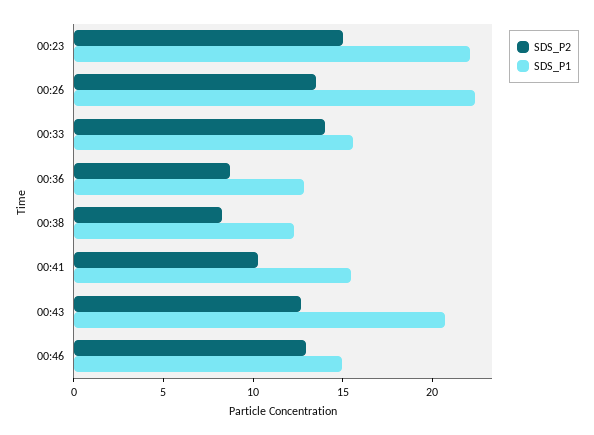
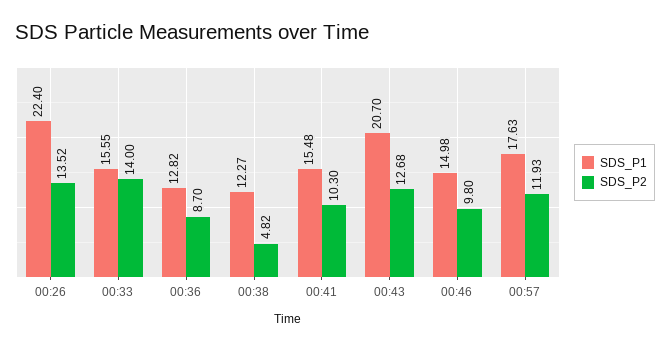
SDS_P2, 00:23: 15 -> none
SDS_P1, 00:23: 22 -> none
SDS_P2, 00:38: 8 -> 4.82
SDS_P2, 00:46: 13 -> 9.8
SDS_P1, 00:57: none -> 17.63
SDS_P2, 00:57: none -> 11.93

